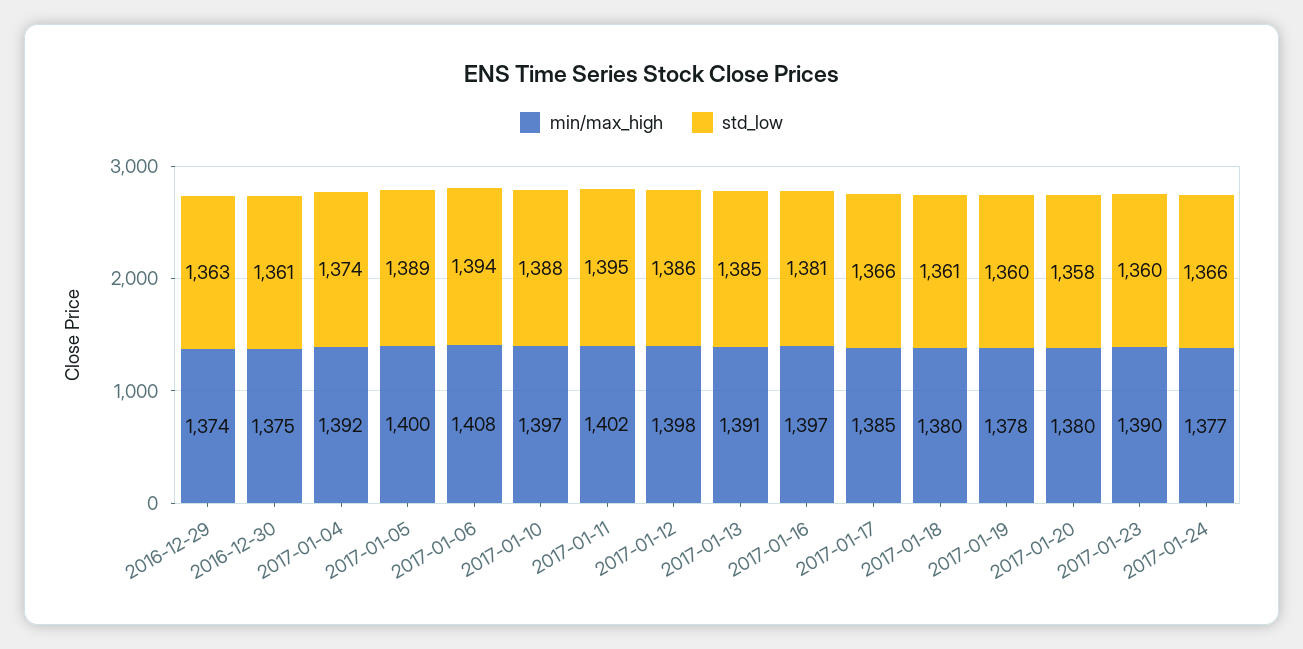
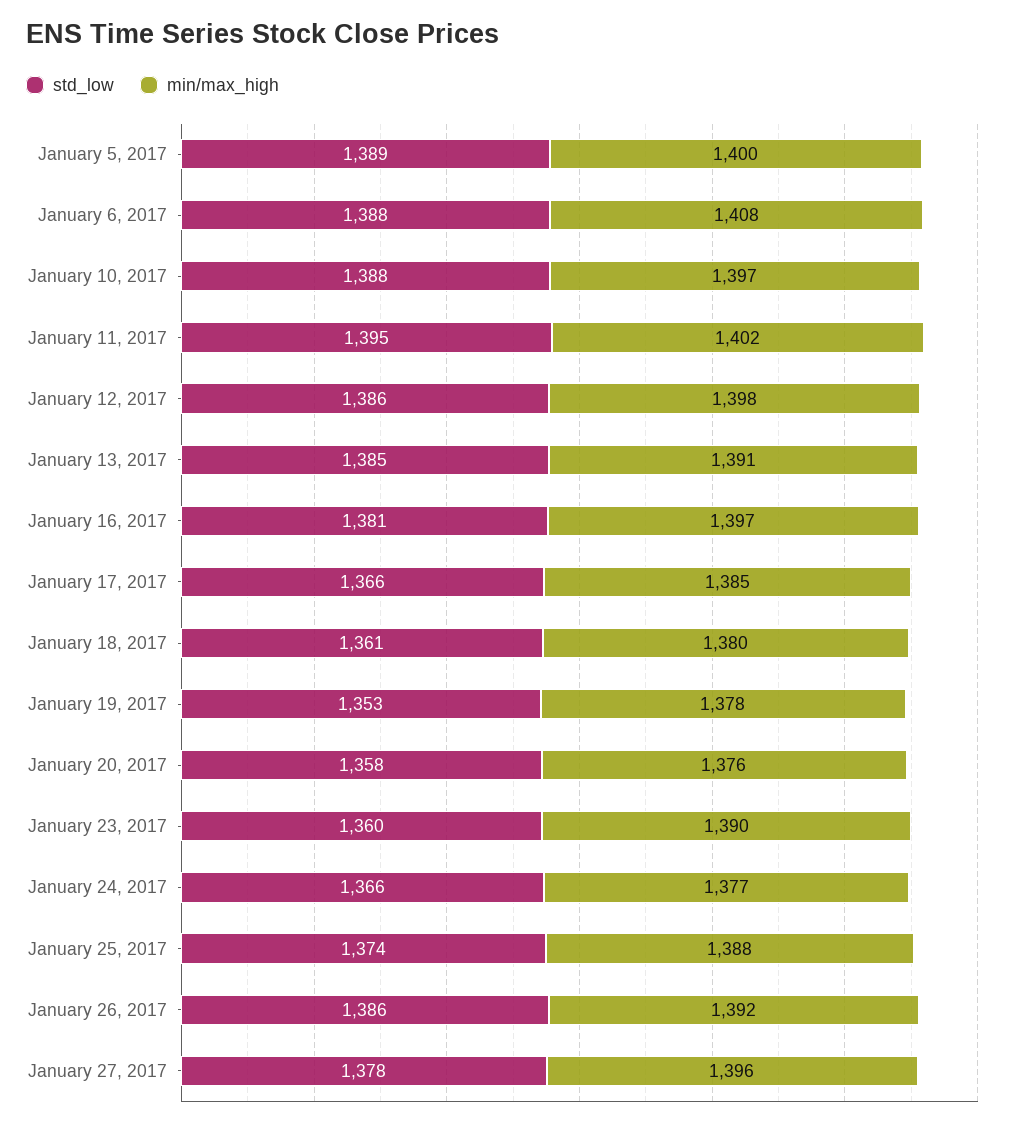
min/max_high, 2016-12-29: 1374 -> none
std_low, 2016-12-29: 1363 -> none
min/max_high, 2016-12-30: 1375 -> none
std_low, 2016-12-30: 1361 -> none
min/max_high, 2017-01-04: 1392 -> none
std_low, 2017-01-04: 1374 -> none
std_low, 2017-01-06: 1394 -> 1388
std_low, 2017-01-19: 1360 -> 1353
min/max_high, 2017-01-20: 1380 -> 1376
std_low, January 25, 2017: none -> 1374
min/max_high, January 25, 2017: none -> 1388
std_low, January 26, 2017: none -> 1386
min/max_high, January 26, 2017: none -> 1392
std_low, January 27, 2017: none -> 1378
min/max_high, January 27, 2017: none -> 1396

